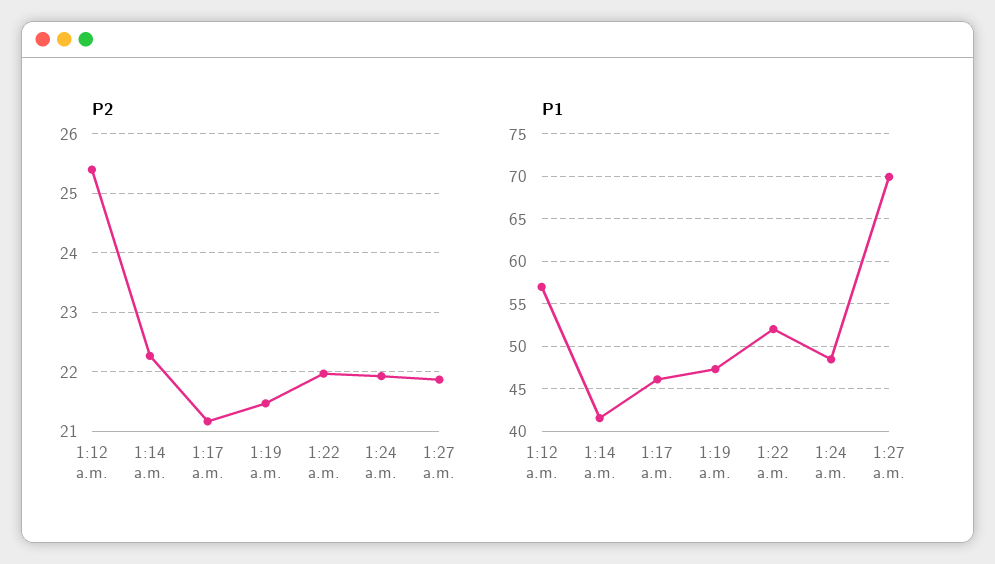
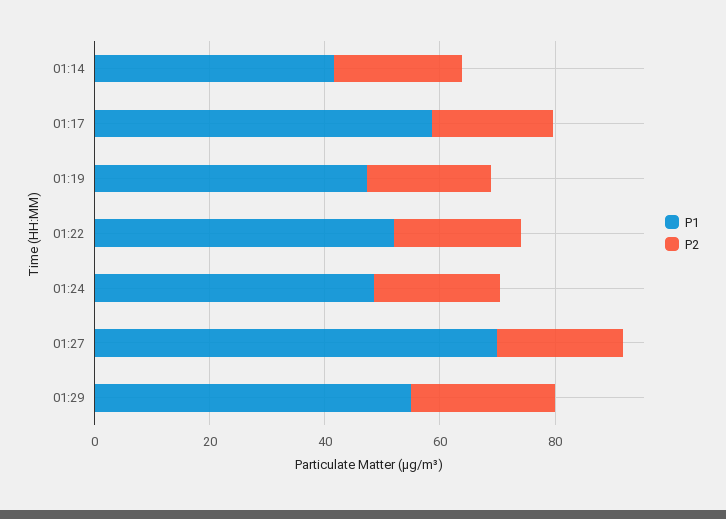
P2, 1:12 a.m.: 25.4 -> none
P1, 1:12 a.m.: 57 -> none
P1, 1:17 a.m.: 46 -> 60
P1, 01:29: none -> 55
P2, 01:29: none -> 25

